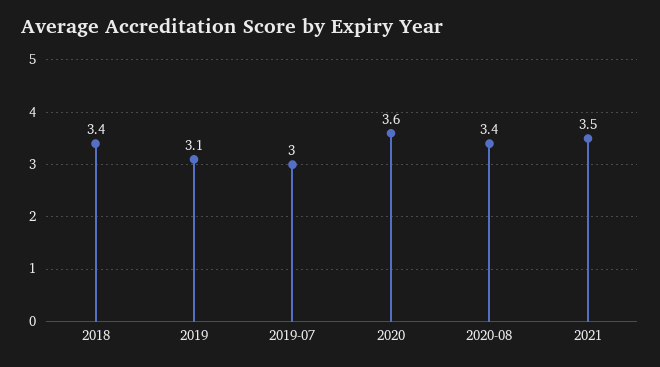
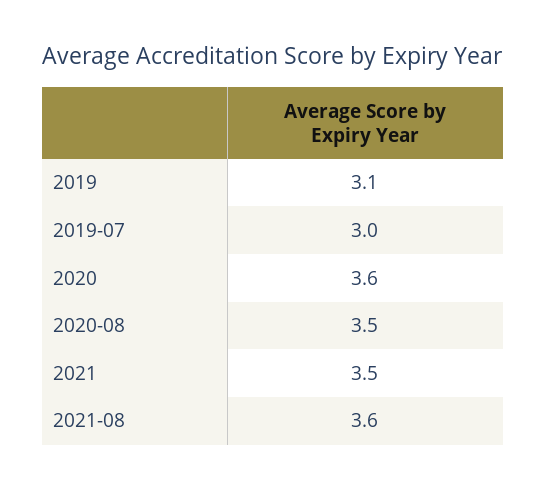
2018: 3.4 -> none
2020-08: 3.4 -> 3.5
2021-08: none -> 3.6

